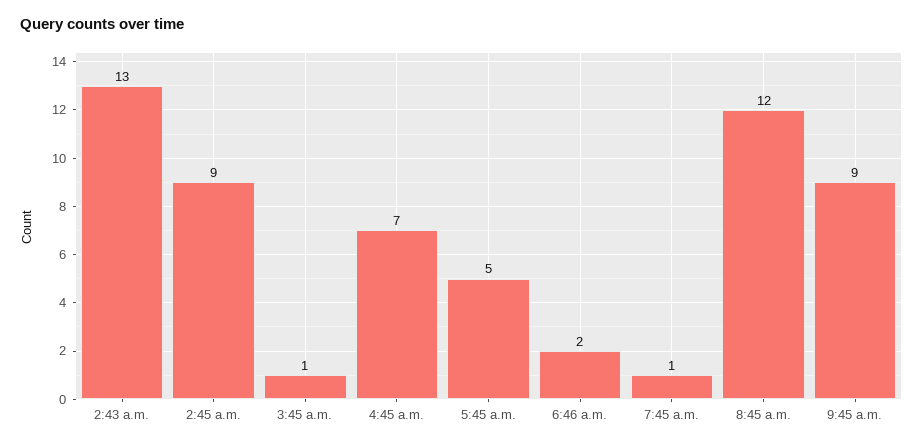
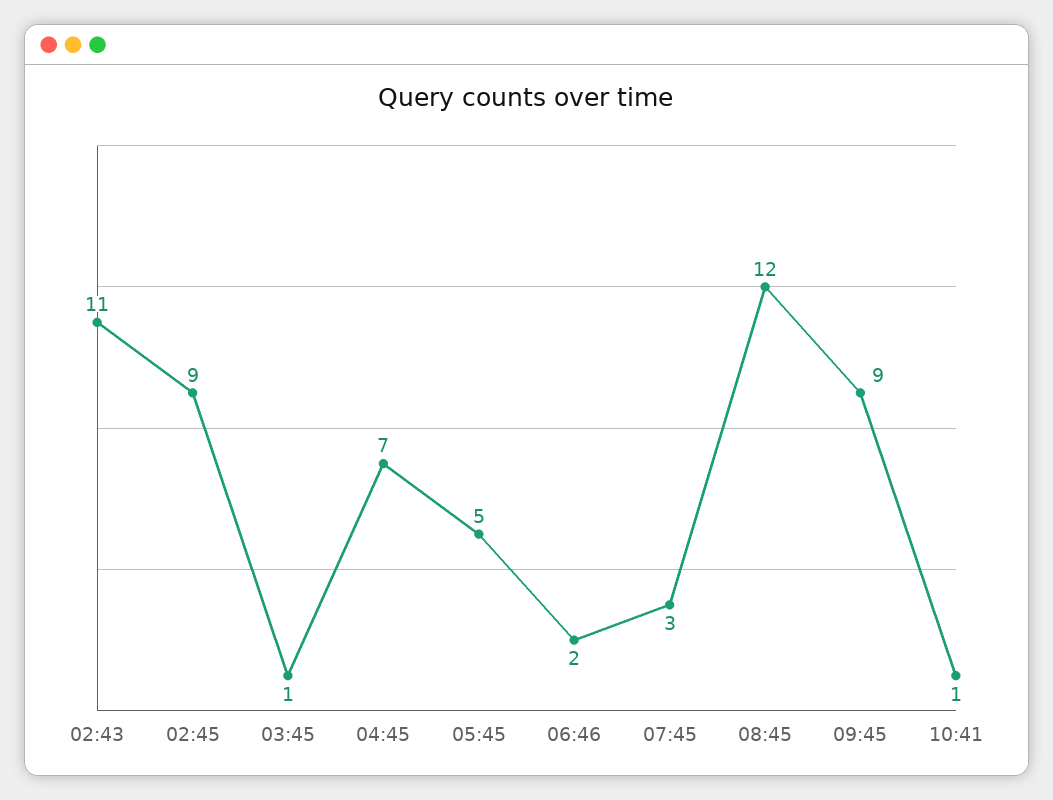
2:43 a.m.: 13 -> 11
7:45 a.m.: 1 -> 3
10:41: none -> 1

